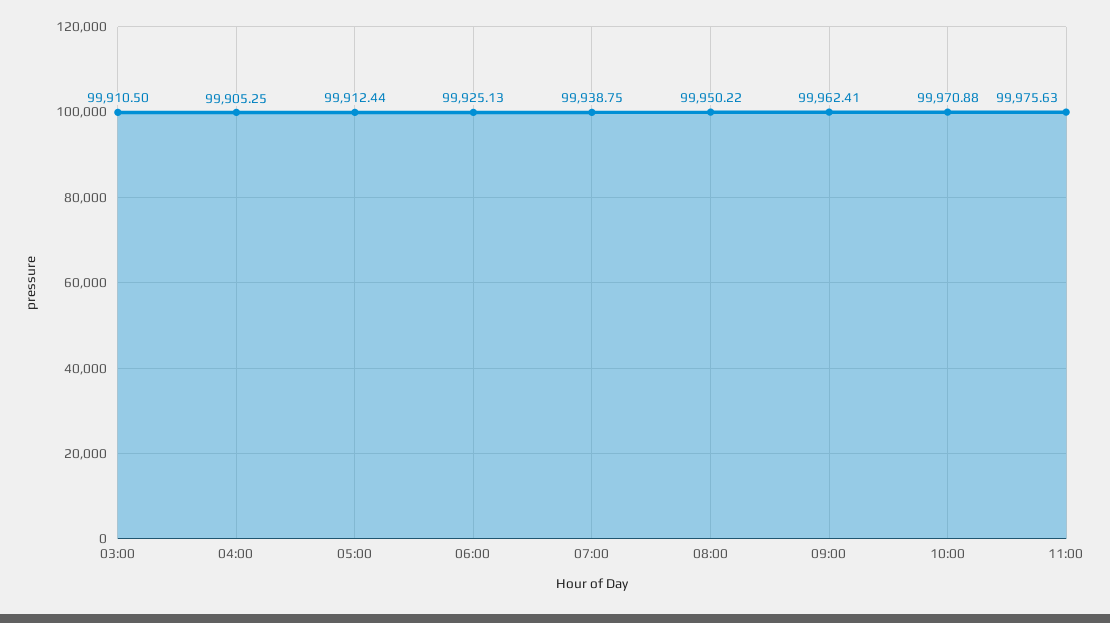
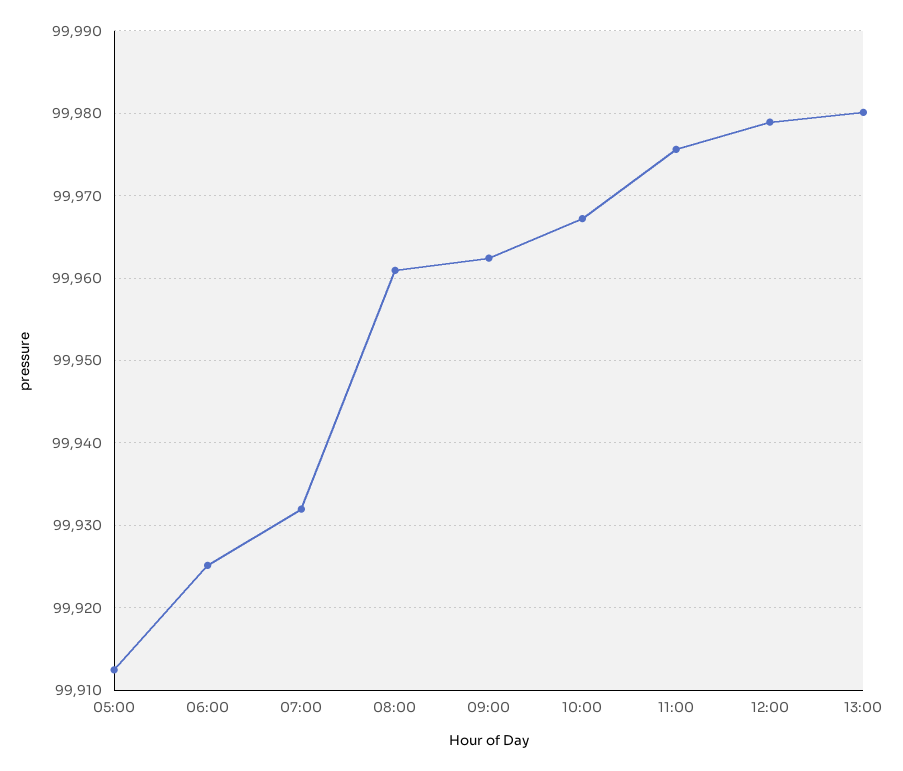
03:00: 99910.5 -> none
04:00: 99905.25 -> none
07:00: 99938.75 -> 99932
08:00: 99950.22 -> 99961
10:00: 99970.88 -> 99967
12:00: none -> 99979
13:00: none -> 99980

